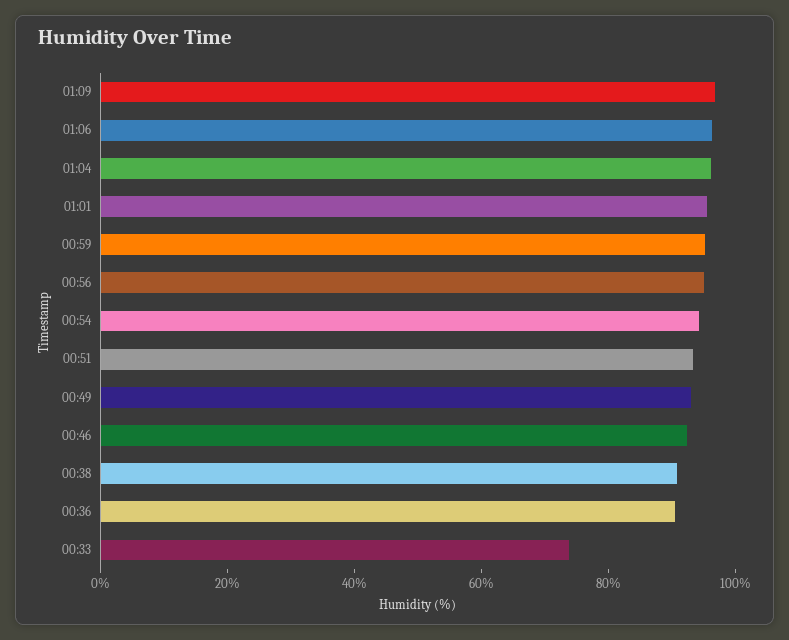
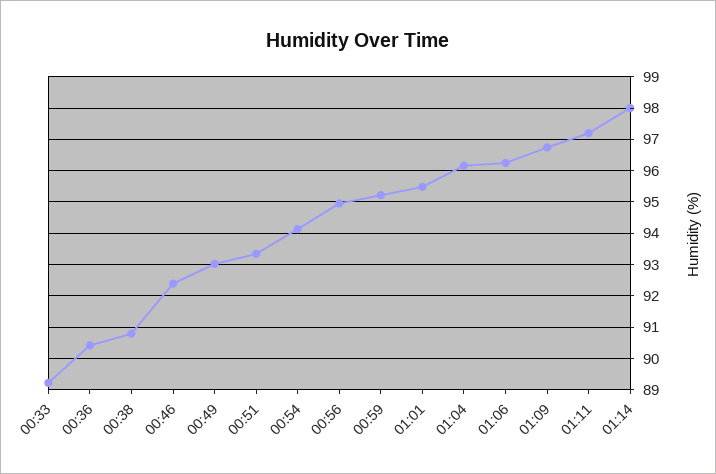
00:33: 75 -> 89.2
01:11: none -> 97.2
01:14: none -> 98

